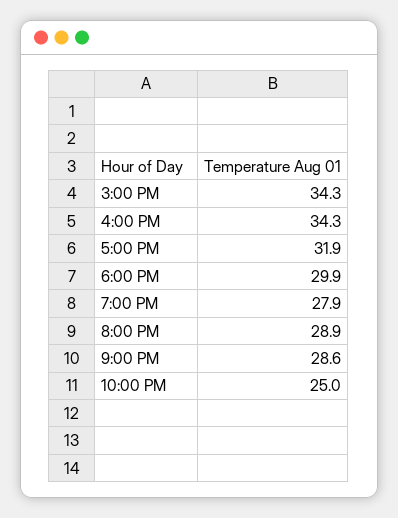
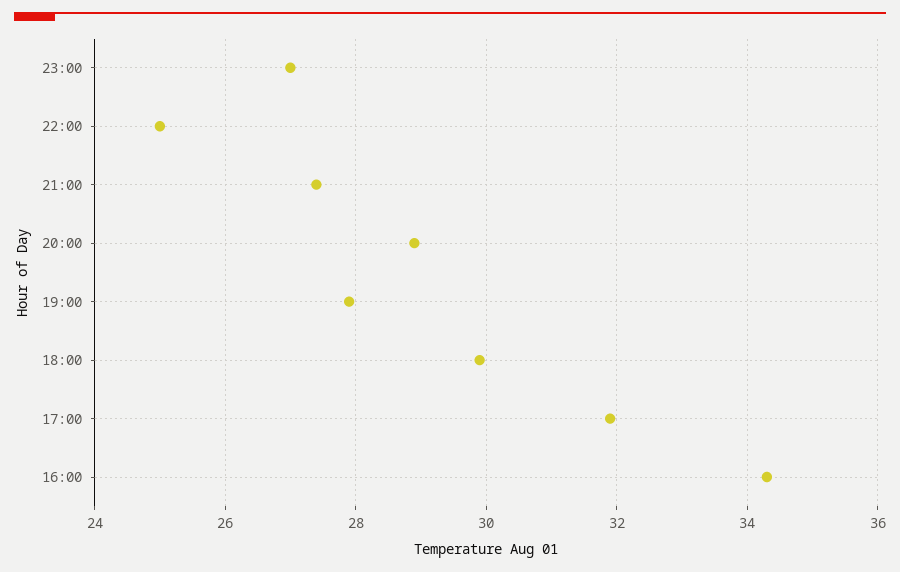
3:00 PM: 34.3 -> none
9:00 PM: 28.6 -> 27.5
23:00: none -> 27

